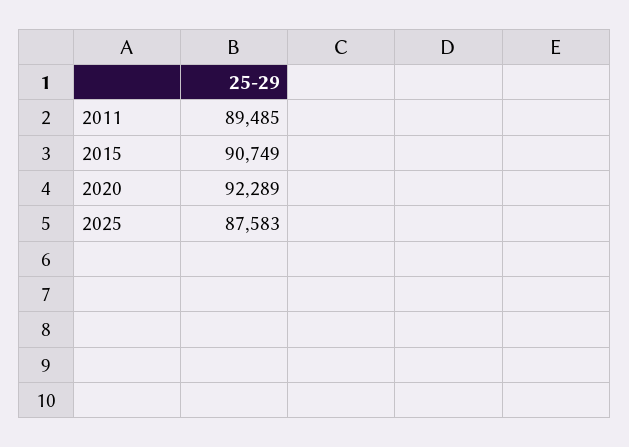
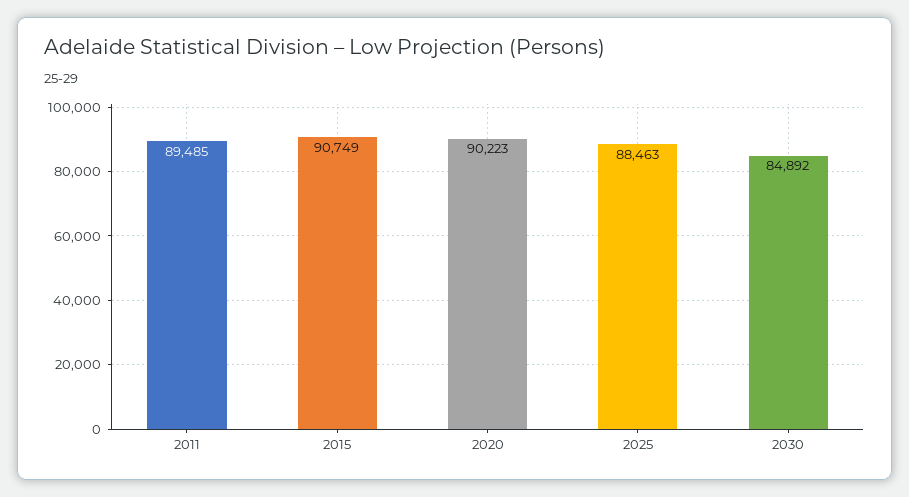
2020: 92289 -> 90223
2025: 87583 -> 88463
2030: none -> 84892

